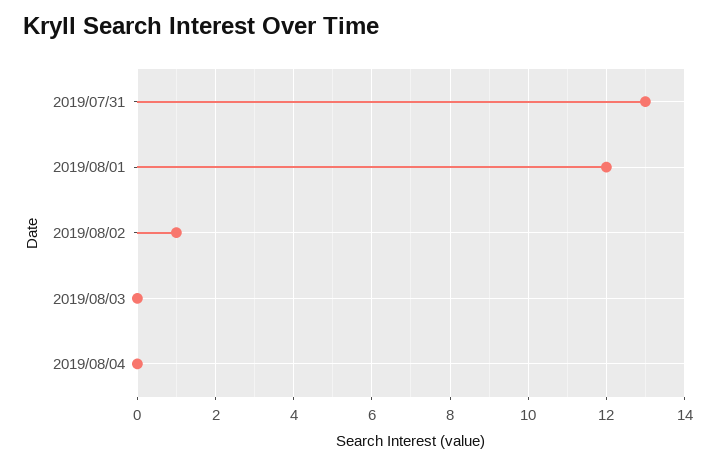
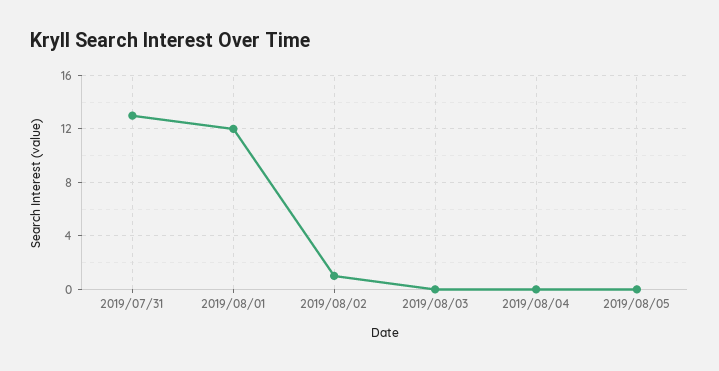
2019/08/05: none -> 0

